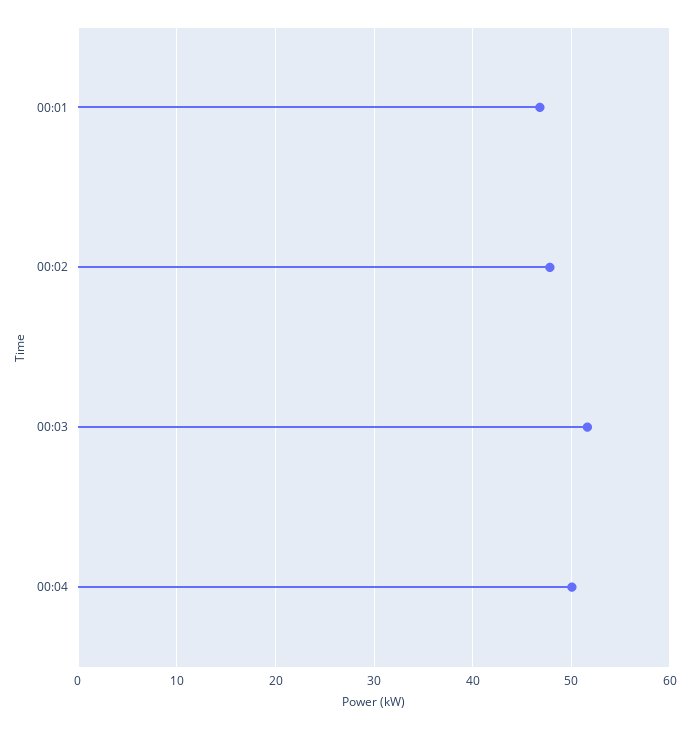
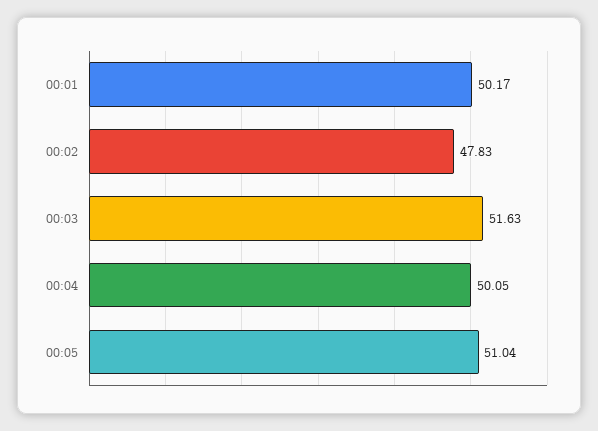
00:01: 47 -> 50.17
00:05: none -> 51.04

